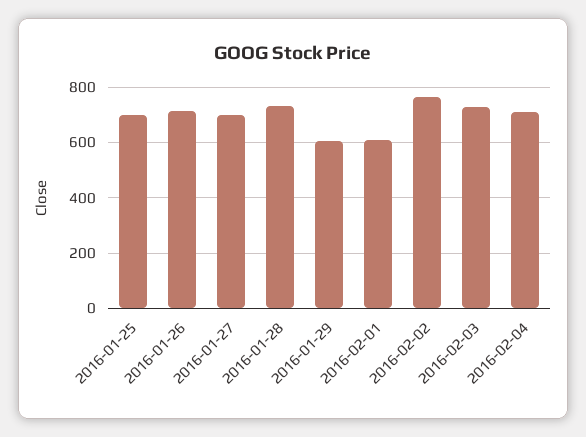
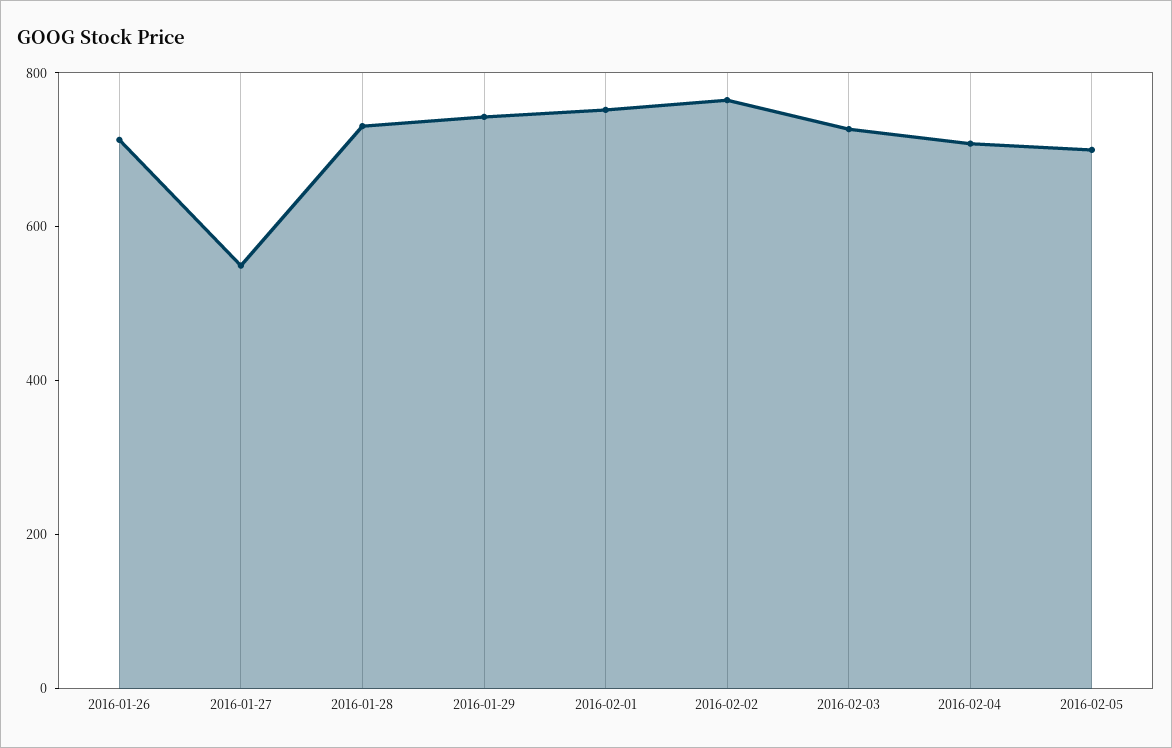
2016-01-25: 700 -> none
2016-01-27: 700 -> 550
2016-01-29: 600 -> 750
2016-02-01: 600 -> 750
2016-02-05: none -> 700

